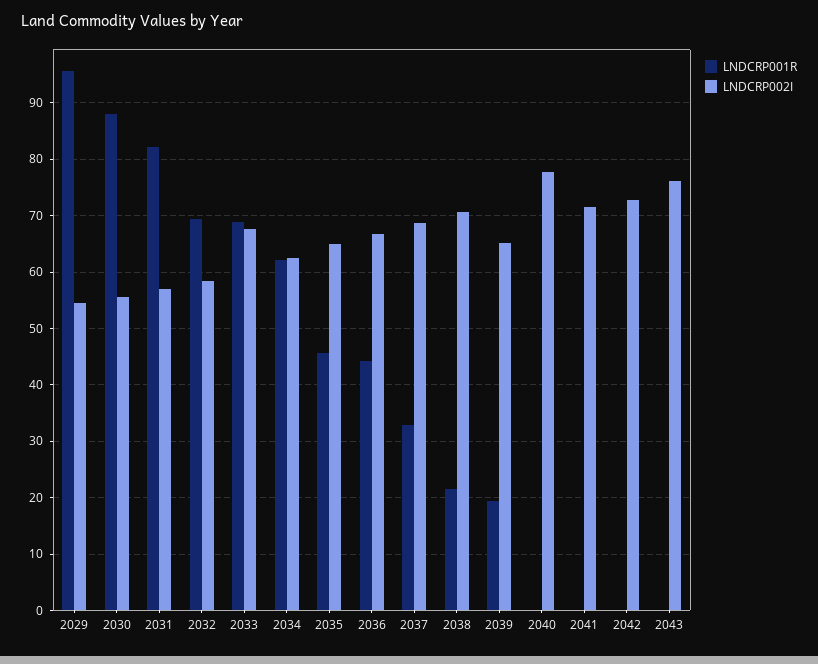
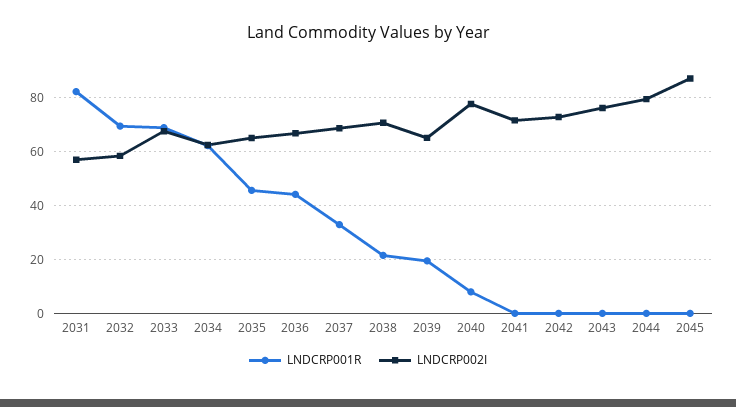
LNDCRP001R, 2029: 96 -> none
LNDCRP002I, 2029: 54 -> none
LNDCRP001R, 2030: 88 -> none
LNDCRP002I, 2030: 56 -> none
LNDCRP001R, 2040: 0 -> 7.5
LNDCRP001R, 2044: none -> 0
LNDCRP002I, 2044: none -> 80
LNDCRP001R, 2045: none -> 0
LNDCRP002I, 2045: none -> 87.5

